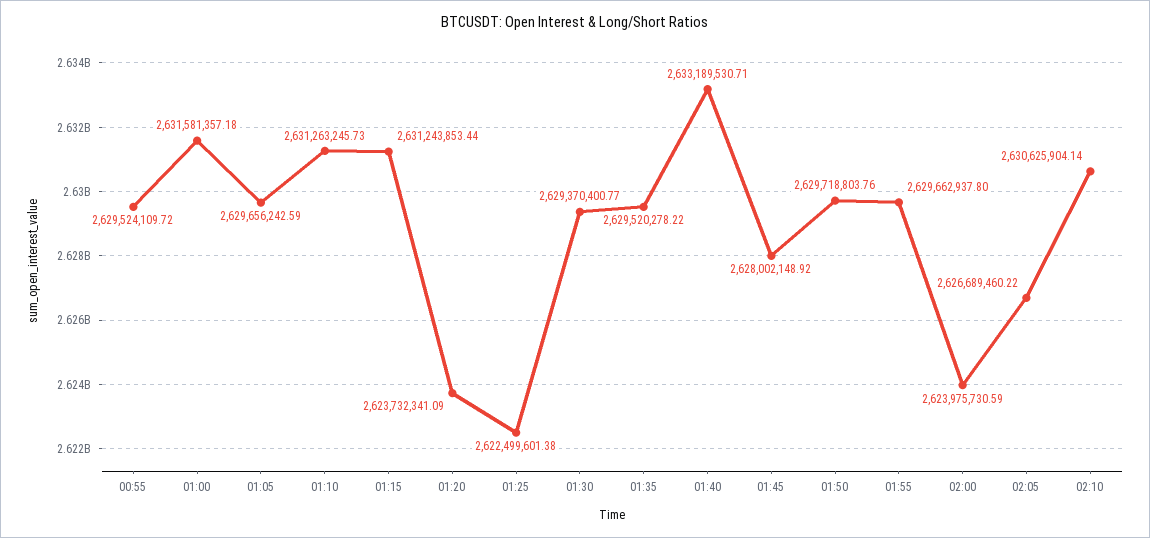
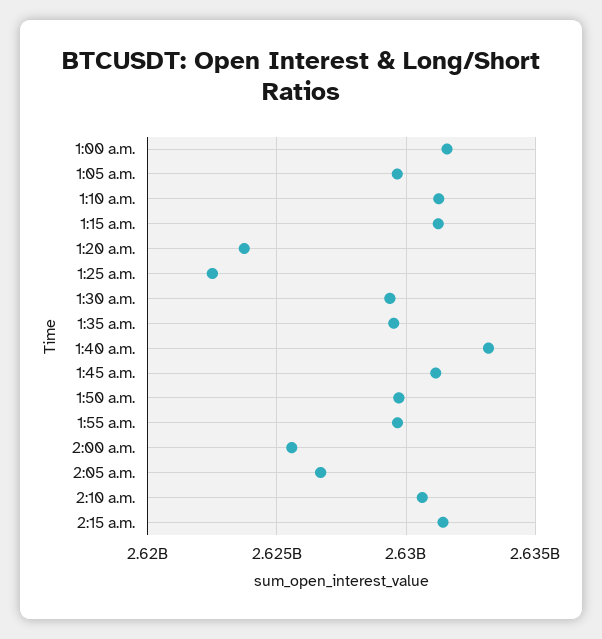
00:55: 2629524109.72 -> none
01:45: 2628002148.92 -> 2631000000
02:00: 2623975730.59 -> 2625500000
2:15 a.m.: none -> 2631500000

